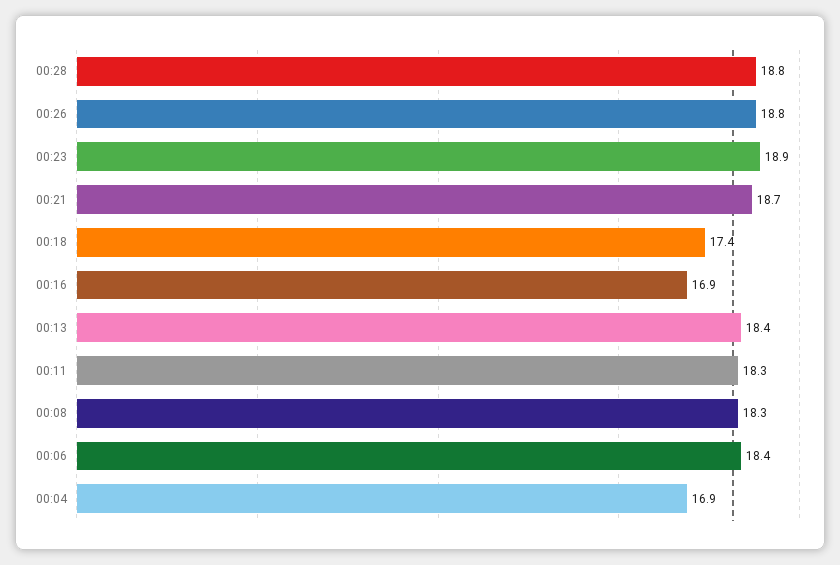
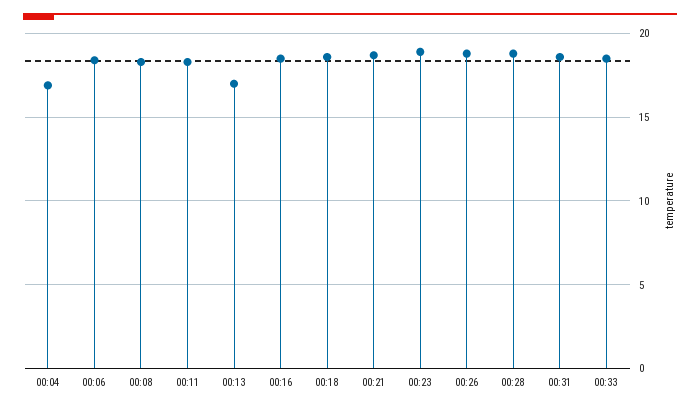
00:18: 17.4 -> 18.5
00:16: 16.9 -> 18.5
00:13: 18.4 -> 17
00:31: none -> 18.5
00:33: none -> 18.5

